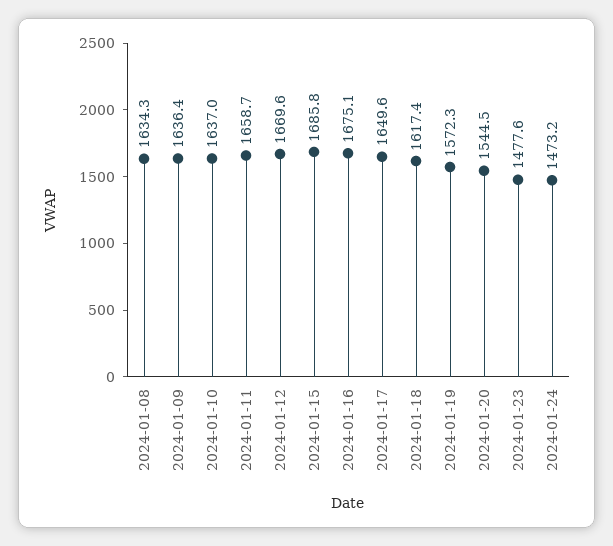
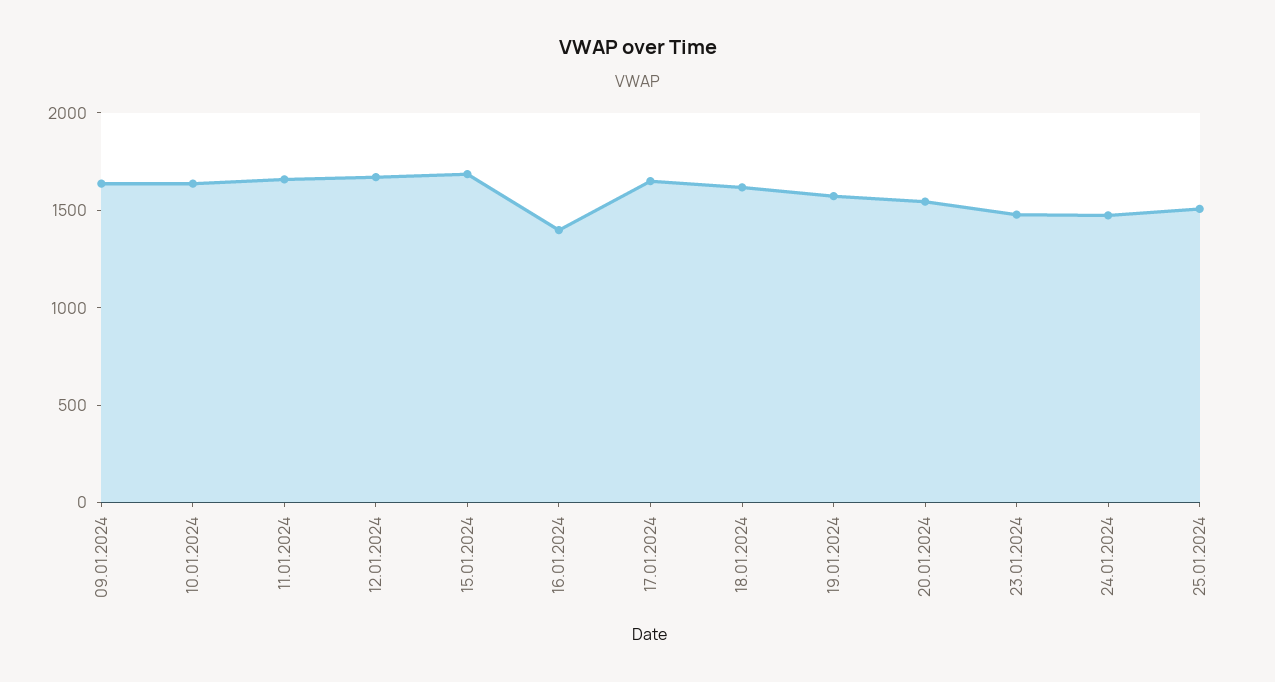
2024-01-08: 1634.3 -> none
2024-01-16: 1675.1 -> 1400
25.01.2024: none -> 1500

